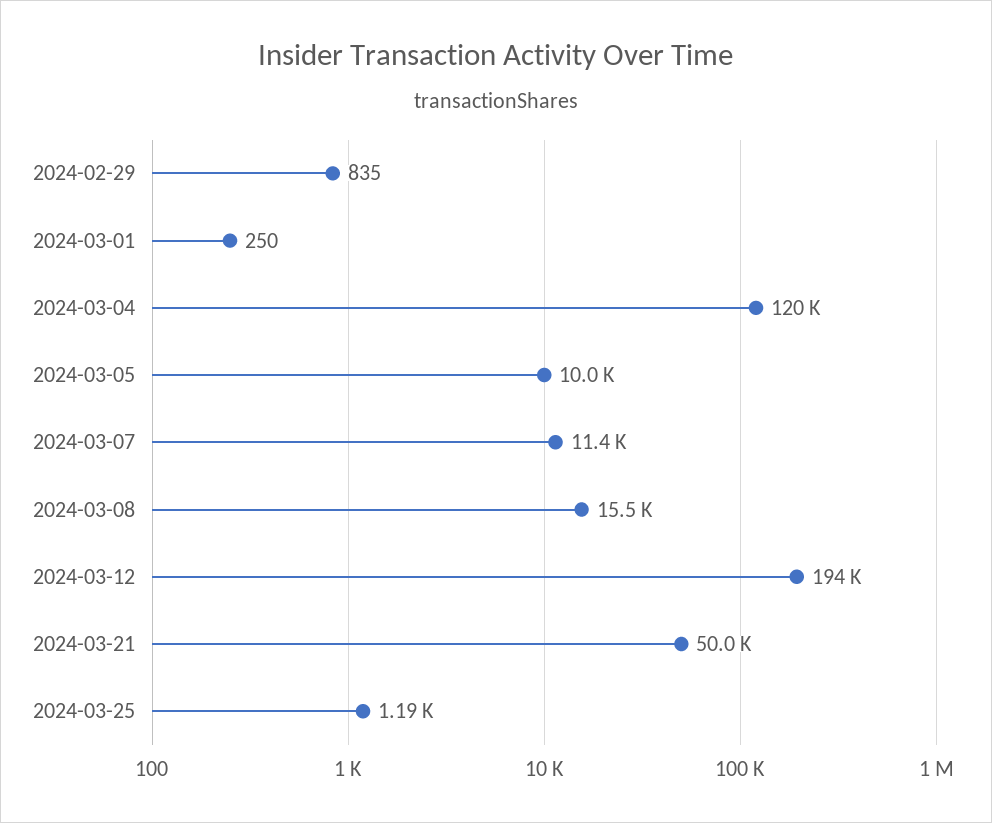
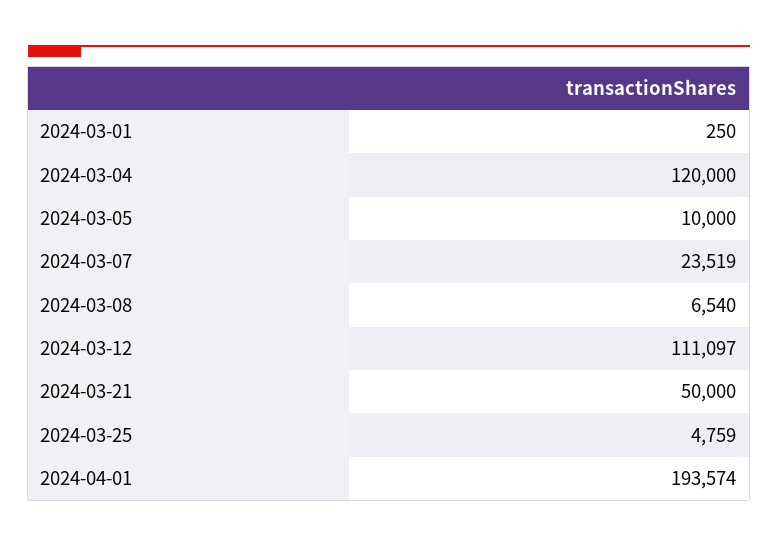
2024-02-29: 835 -> none
2024-03-07: 11400 -> 23519
2024-03-08: 15500 -> 6540
2024-03-12: 194000 -> 111097
2024-03-25: 1190 -> 4759
2024-04-01: none -> 193574

